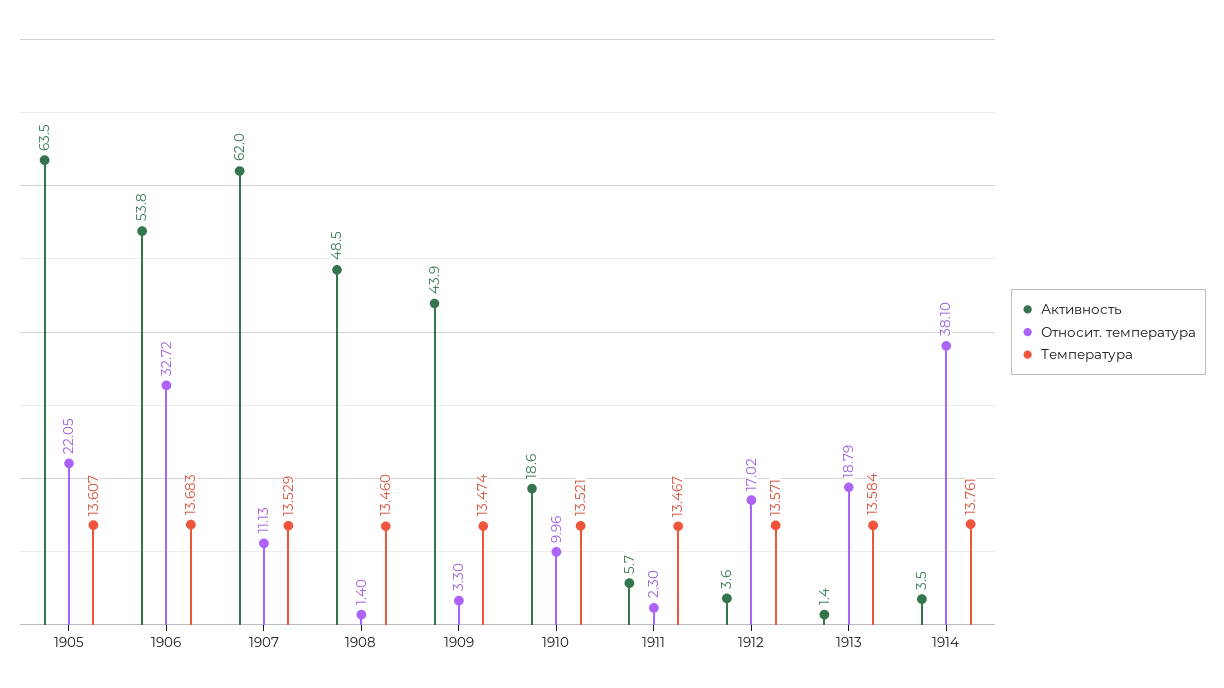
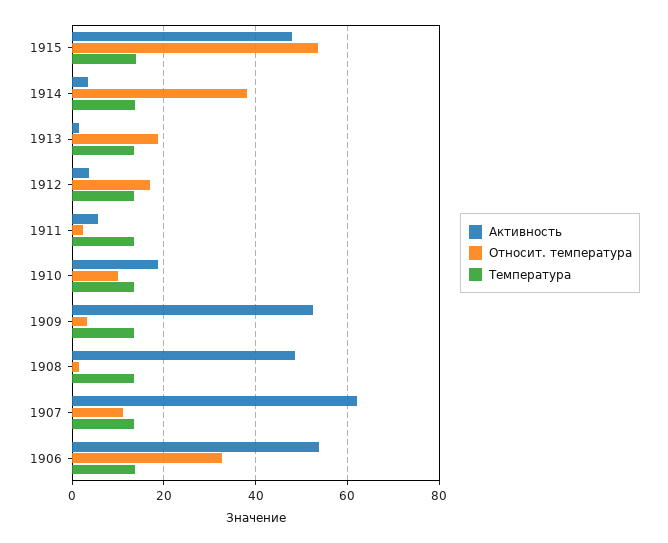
Активность, 1905: 63.5 -> none
Относит. температура, 1905: 22.05 -> none
Температура, 1905: 13.607 -> none
Активность, 1909: 43.9 -> 52
Активность, 1915: none -> 48
Относит. температура, 1915: none -> 54
Температура, 1915: none -> 14

